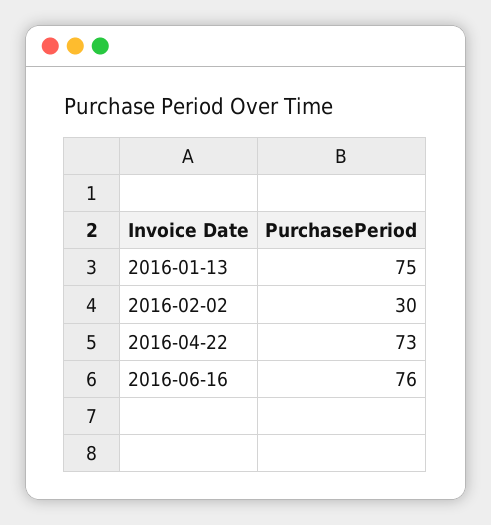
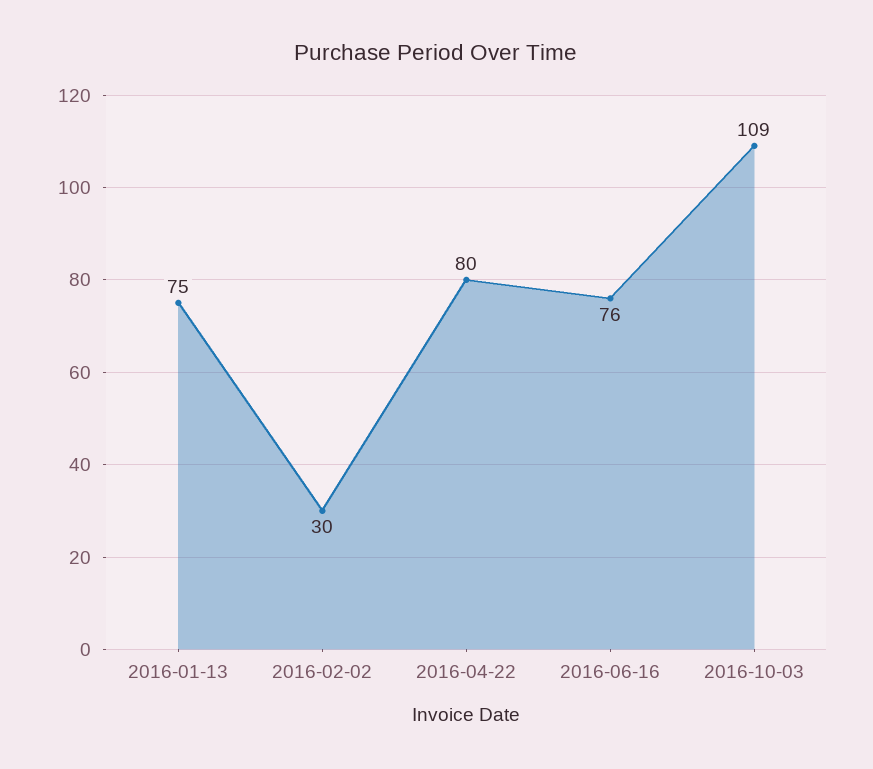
2016-04-22: 73 -> 80
2016-10-03: none -> 109

